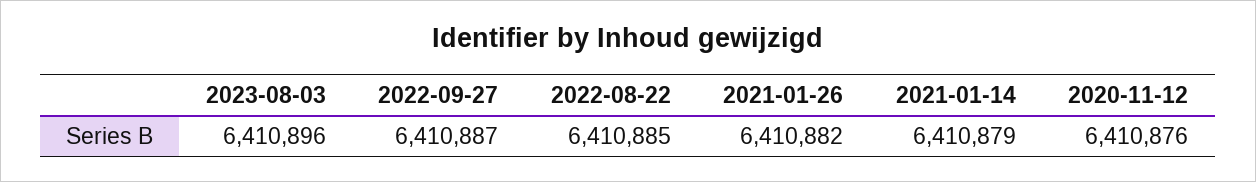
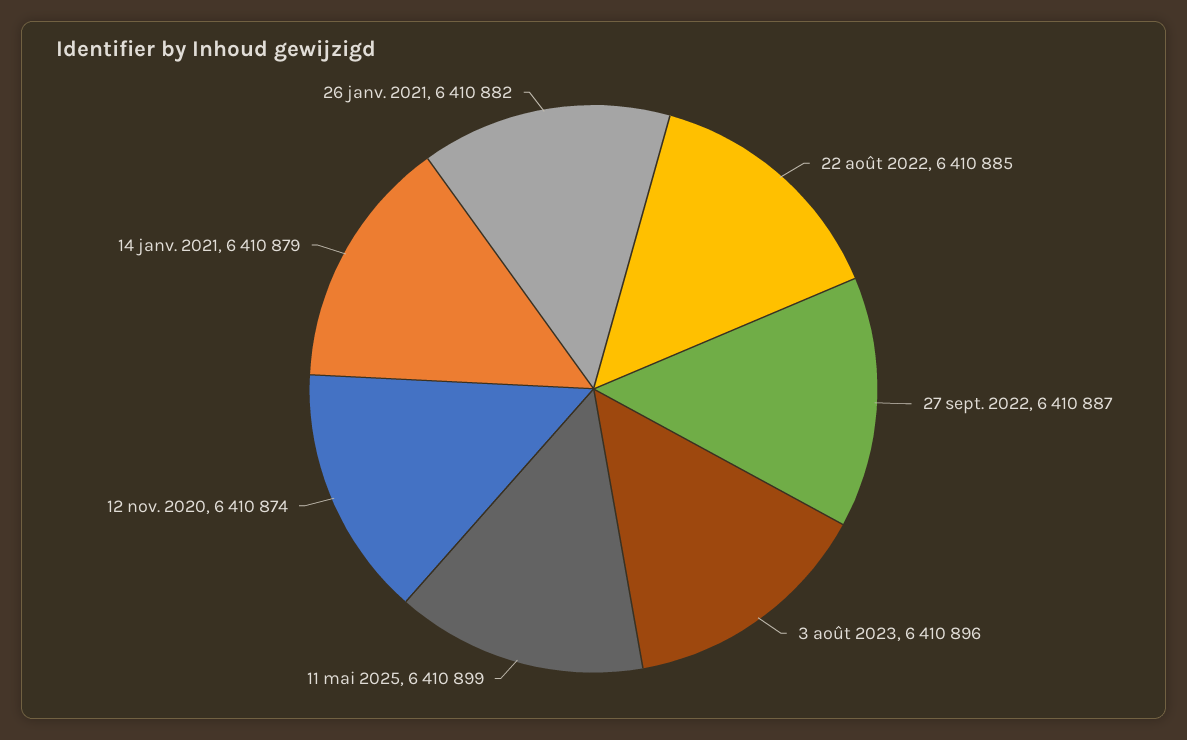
2020-11-12: 6410876 -> 6410874
11 mai 2025: none -> 6410899

